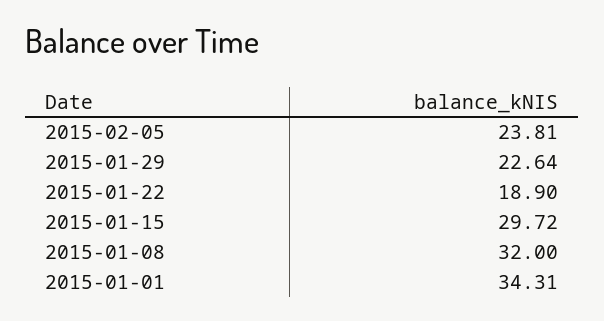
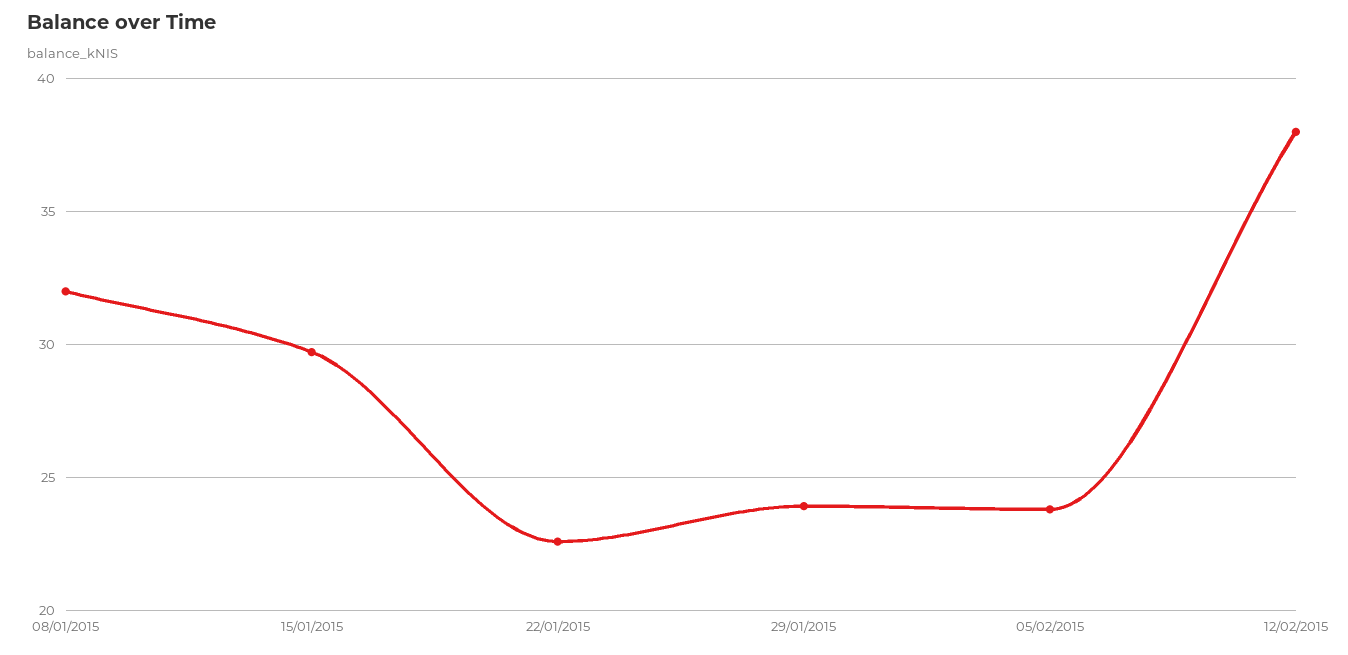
2015-01-29: 22.64 -> 24
2015-01-22: 18.9 -> 22.5
2015-01-01: 34.31 -> none
12/02/2015: none -> 38

